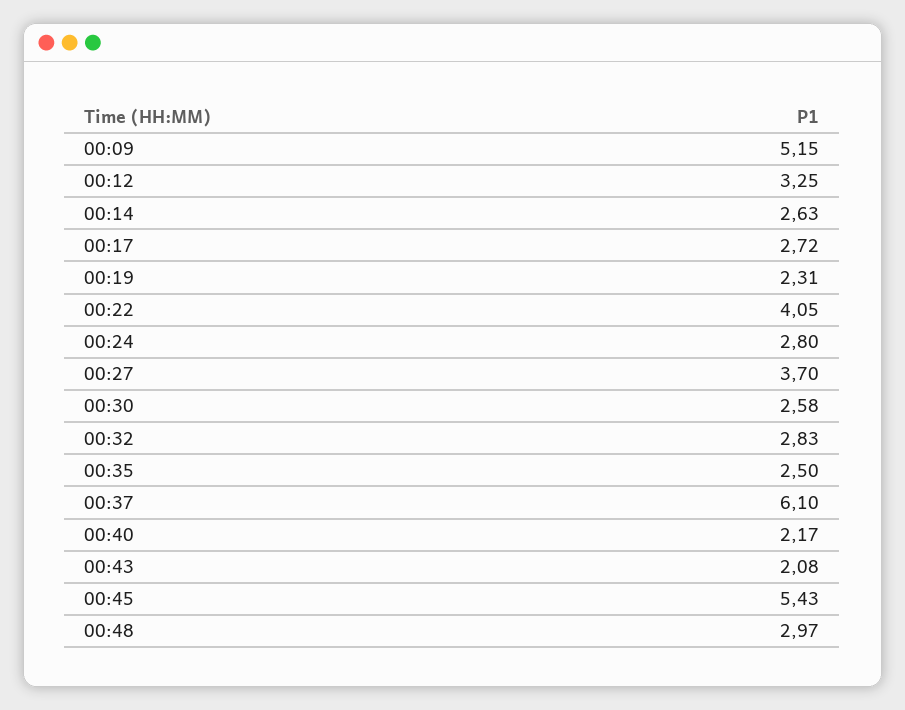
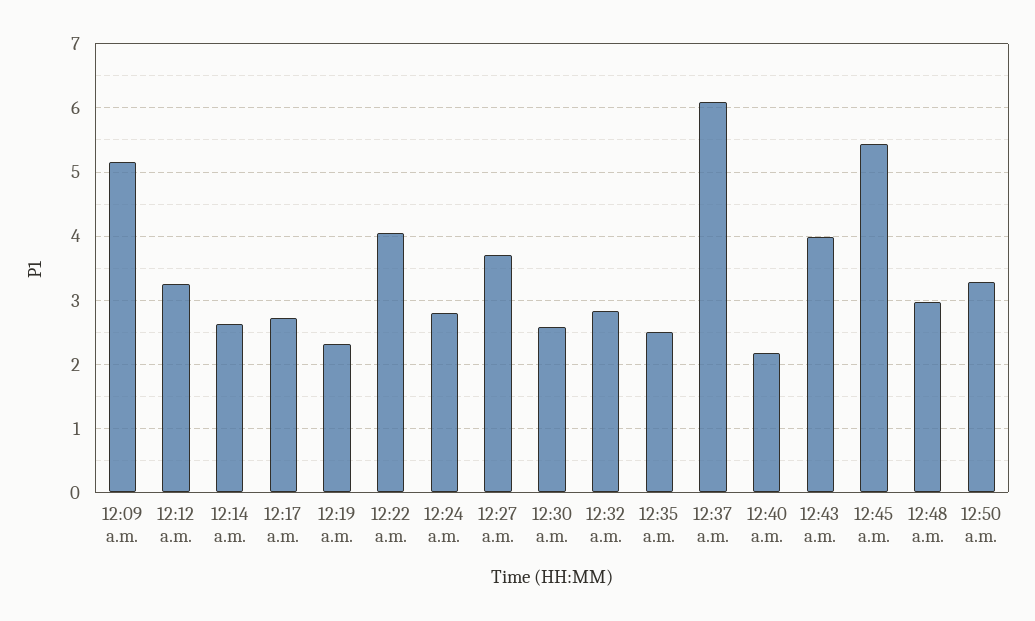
00:43: 2.08 -> 4
12:50 a.m.: none -> 3.3

